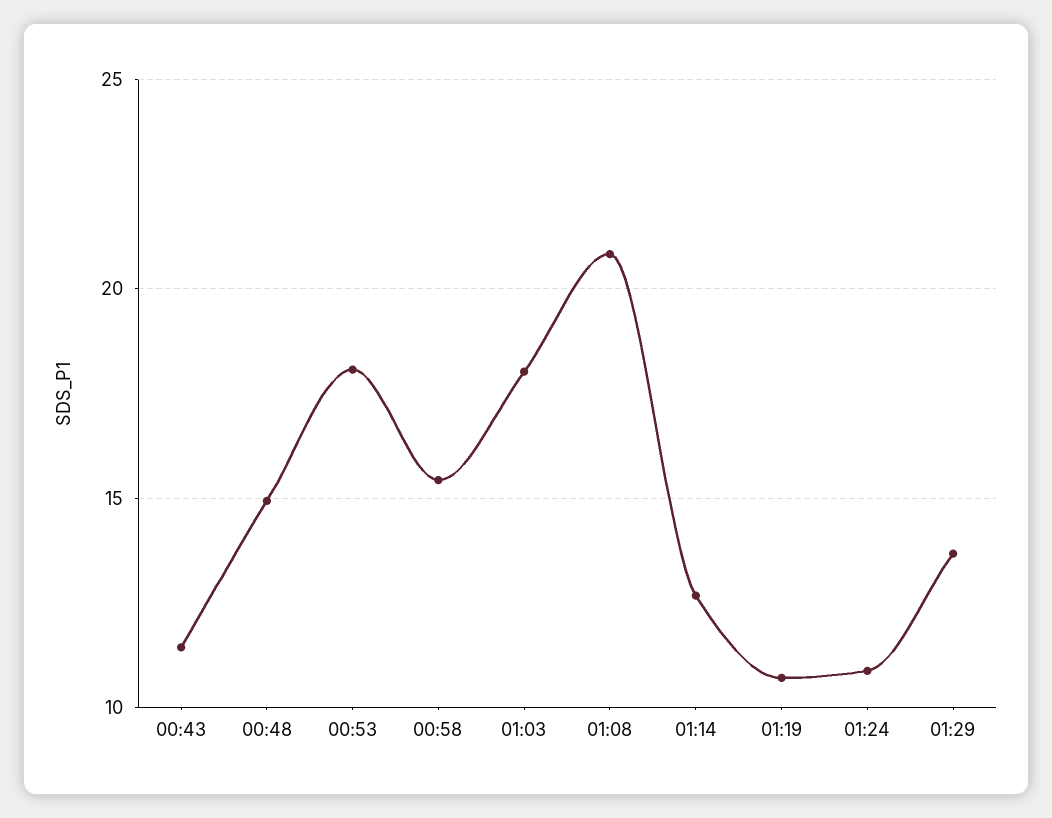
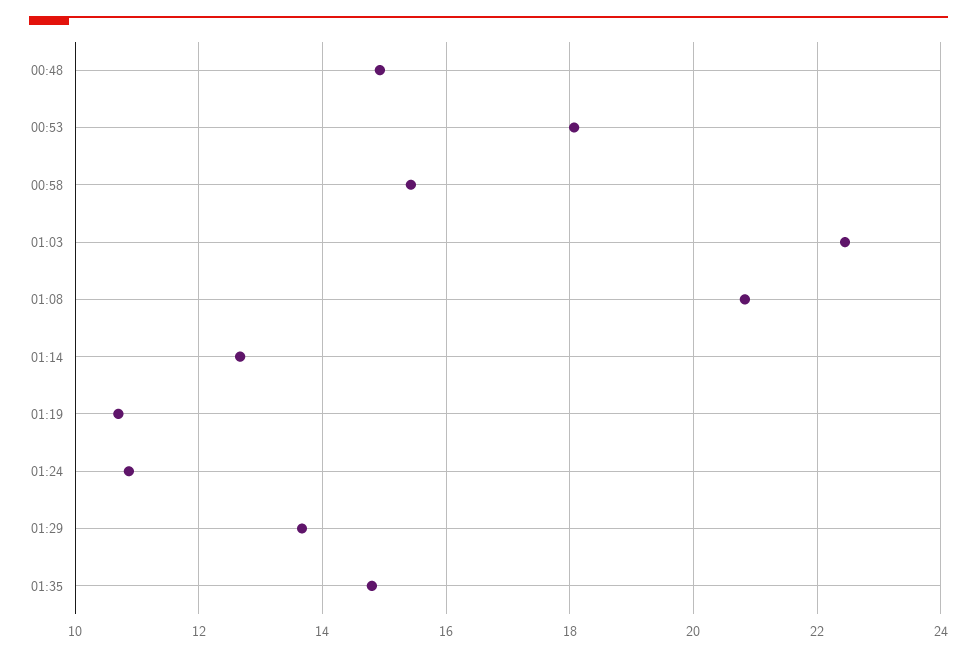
00:43: 11.5 -> none
01:03: 18 -> 22.4
01:35: none -> 14.8

